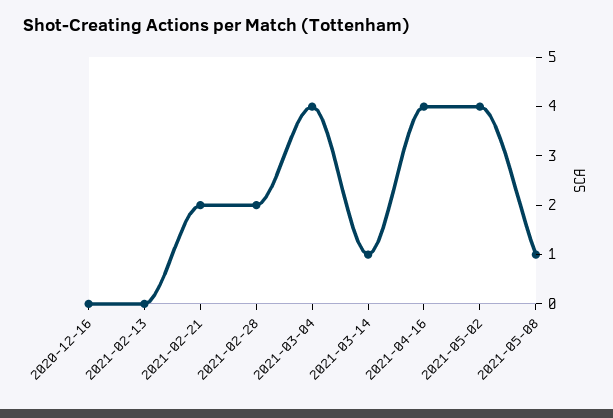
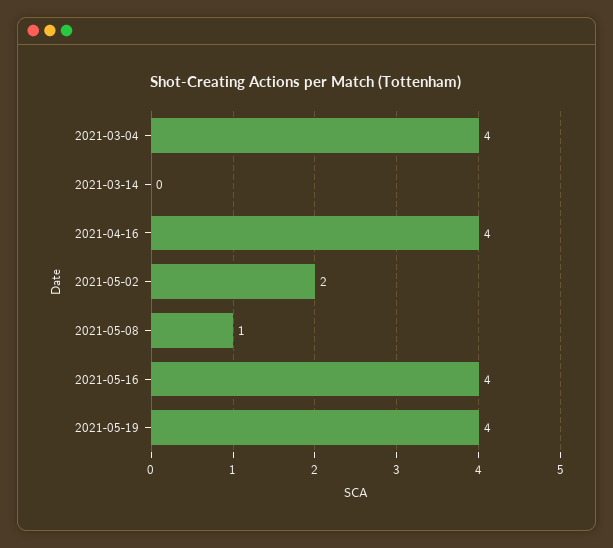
2020-12-16: 0 -> none
2021-02-13: 0 -> none
2021-02-21: 2 -> none
2021-02-28: 2 -> none
2021-03-14: 1 -> 0
2021-05-02: 4 -> 2
2021-05-16: none -> 4
2021-05-19: none -> 4

